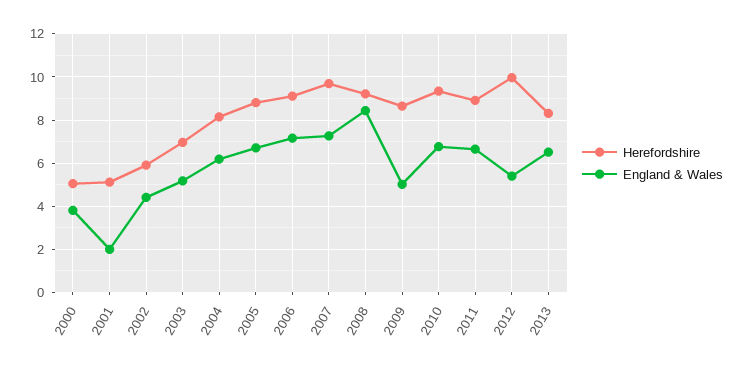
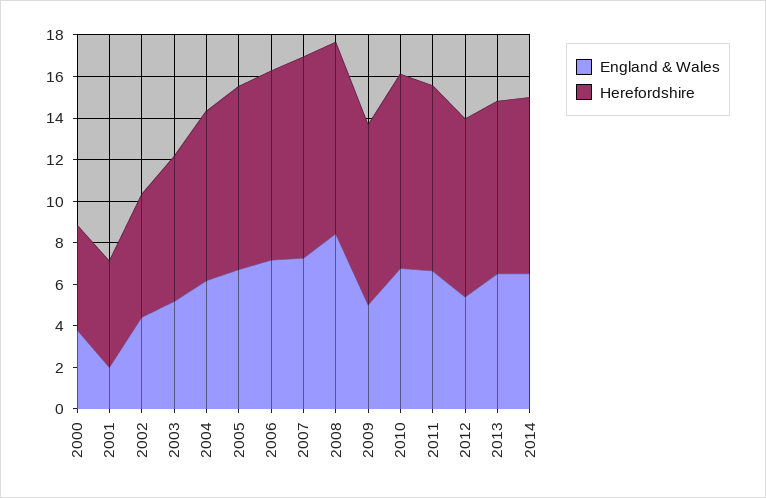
Herefordshire, 2012: 10 -> 8.5
England & Wales, 2014: none -> 6.5
Herefordshire, 2014: none -> 8.5

